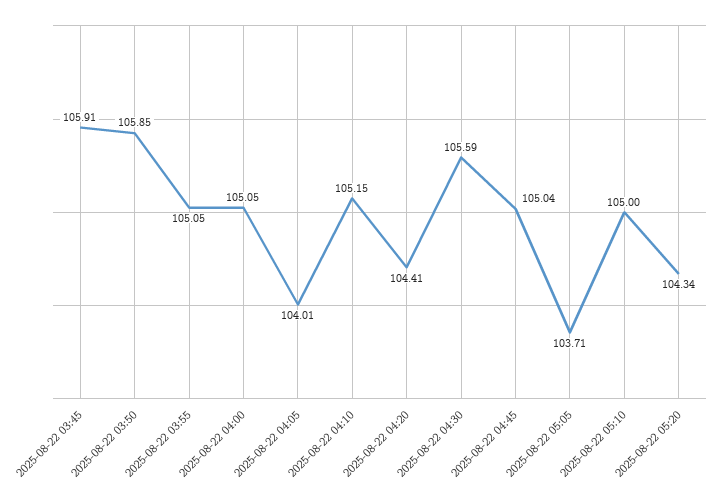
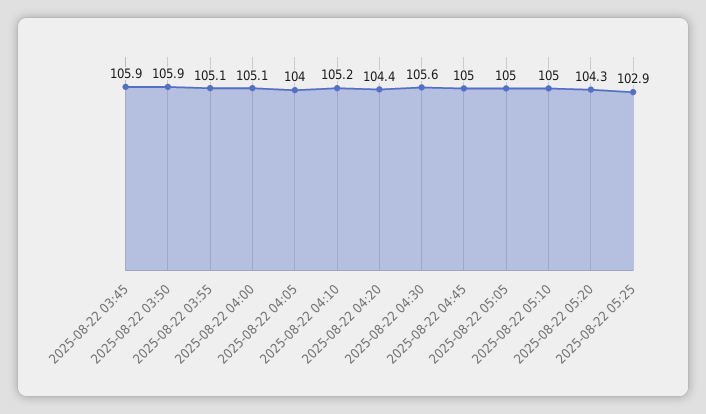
2025-08-22 05:05: 103.71 -> 105
2025-08-22 05:25: none -> 102.9

